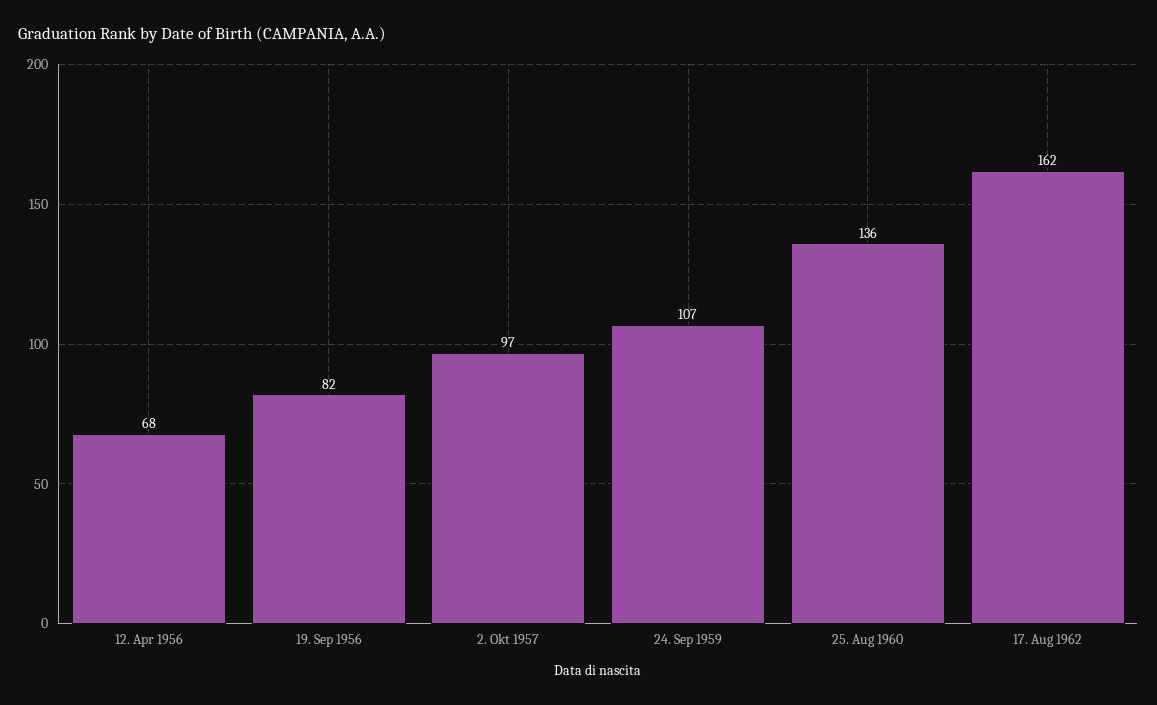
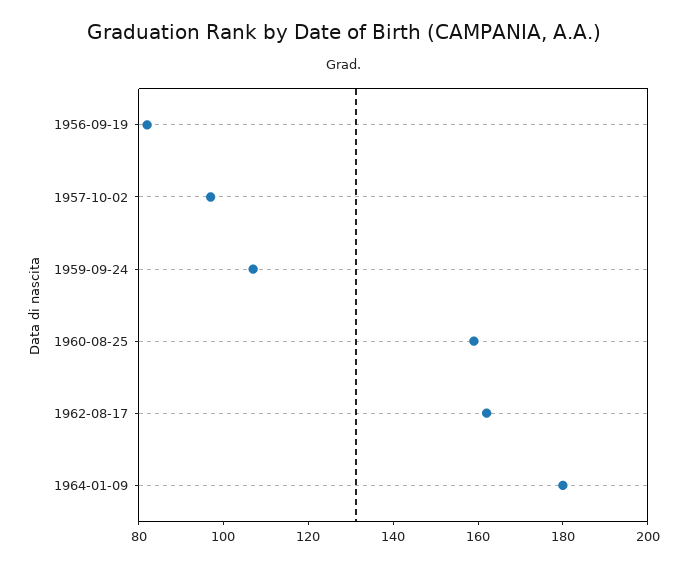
12. Apr 1956: 68 -> none
25. Aug 1960: 136 -> 160
1964-01-09: none -> 180

